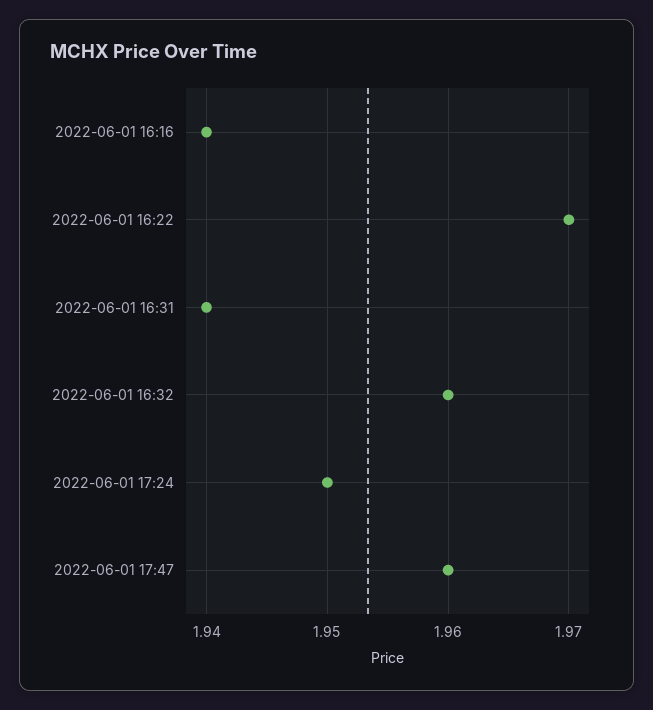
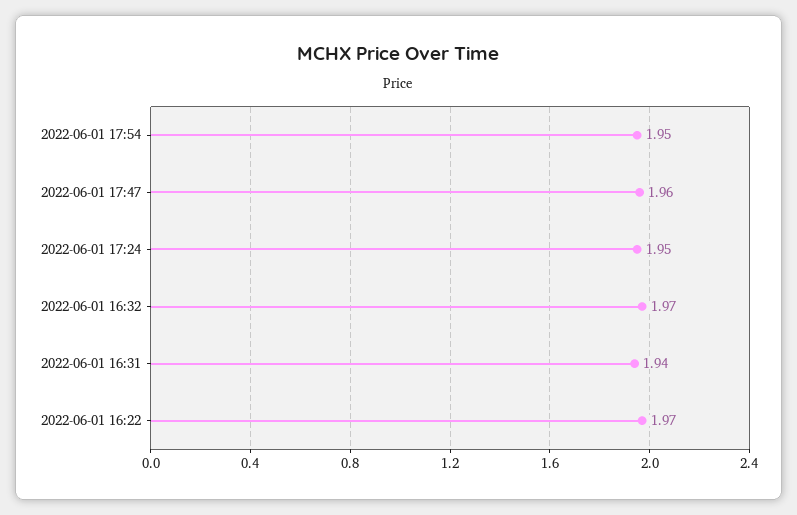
2022-06-01 16:16: 1.94 -> none
2022-06-01 16:32: 1.96 -> 1.97
2022-06-01 17:54: none -> 1.95

